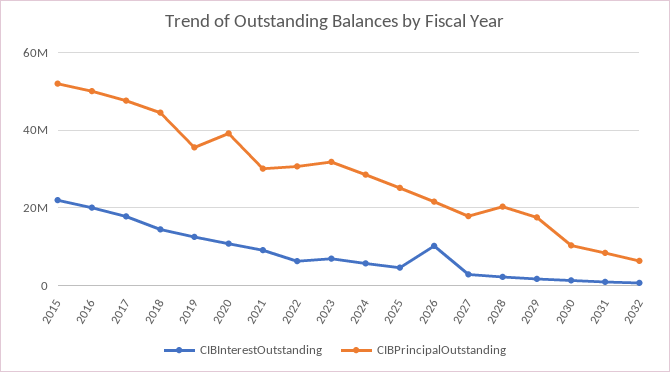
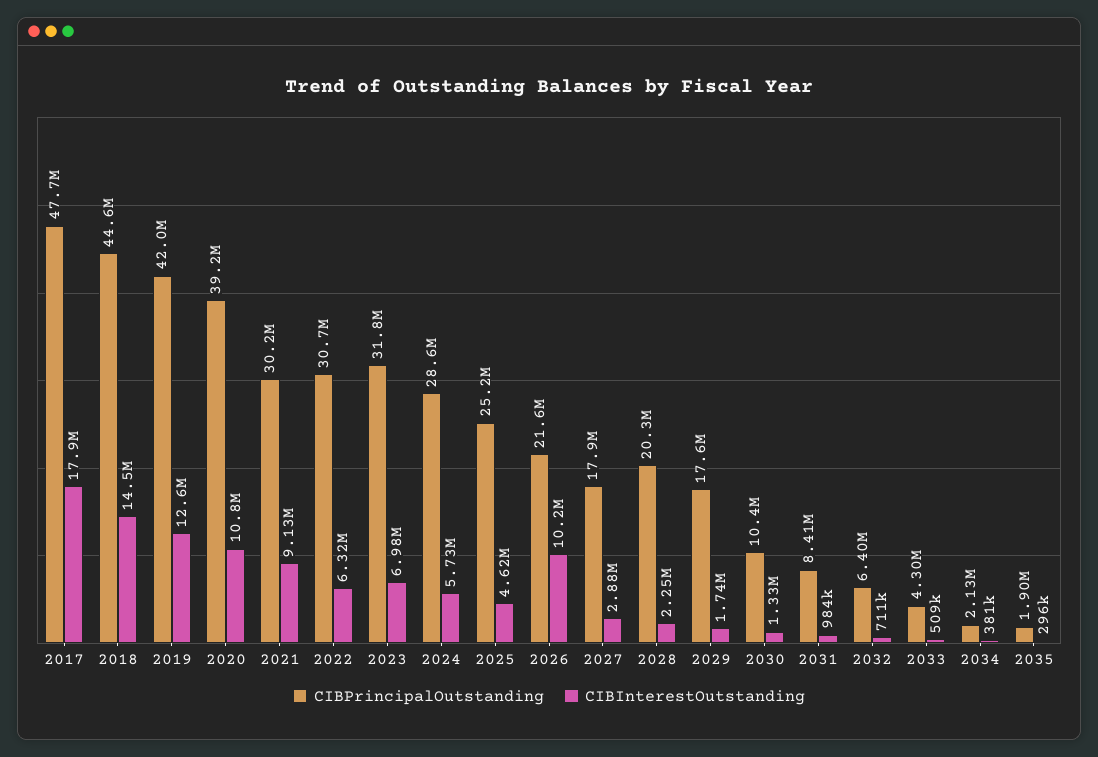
CIBInterestOutstanding, 2015: 22000000 -> none
CIBPrincipalOutstanding, 2015: 52000000 -> none
CIBInterestOutstanding, 2016: 20000000 -> none
CIBPrincipalOutstanding, 2016: 50000000 -> none
CIBPrincipalOutstanding, 2019: 36000000 -> 42000000
CIBPrincipalOutstanding, 2033: none -> 4300000
CIBInterestOutstanding, 2033: none -> 509000
CIBPrincipalOutstanding, 2034: none -> 2130000
CIBInterestOutstanding, 2034: none -> 381000
CIBPrincipalOutstanding, 2035: none -> 1900000
CIBInterestOutstanding, 2035: none -> 296000

